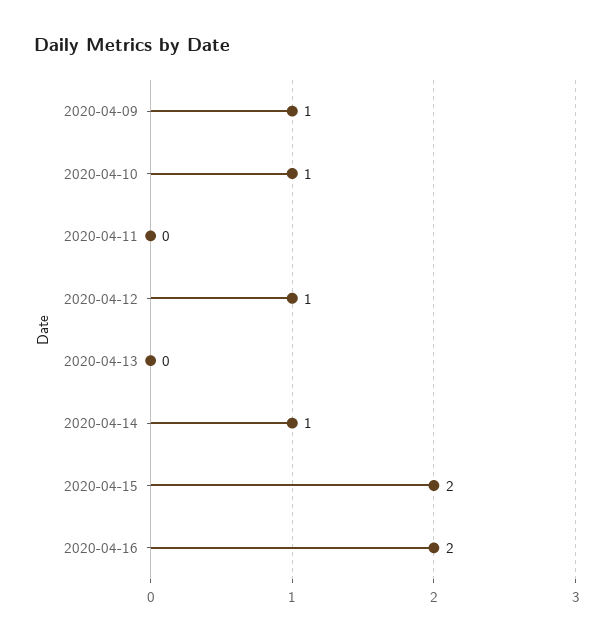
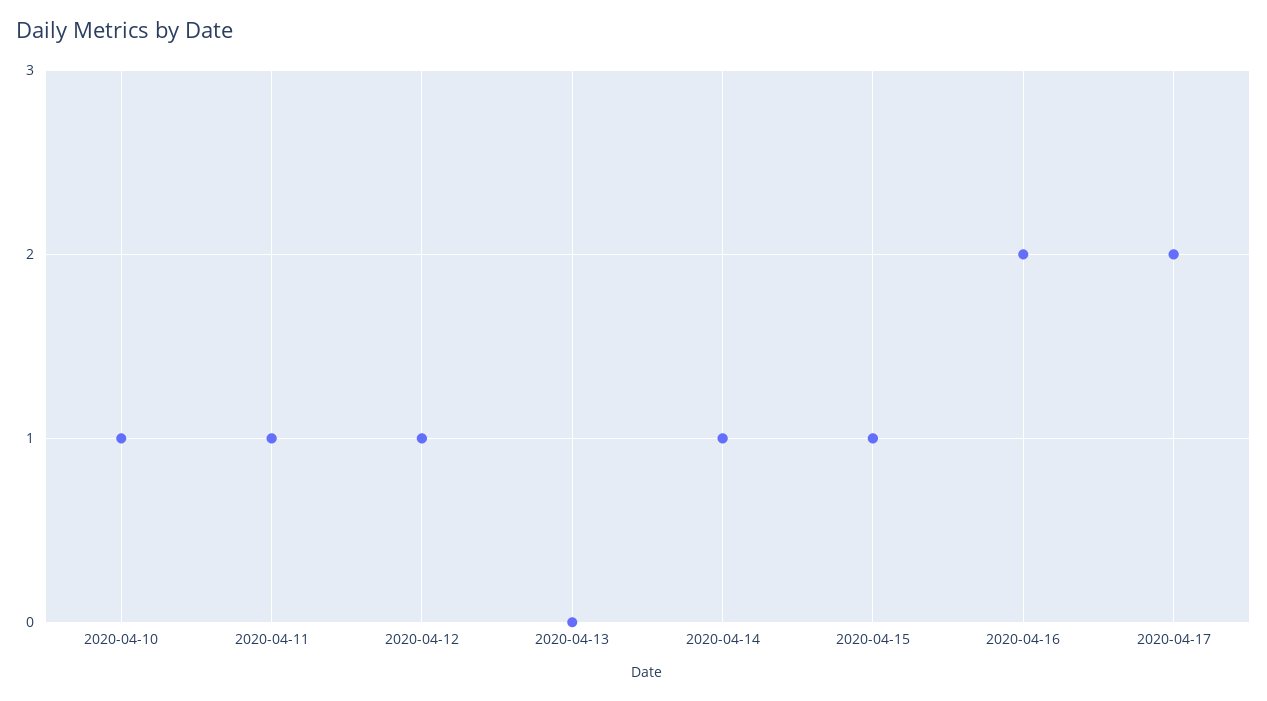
2020-04-09: 1 -> none
2020-04-11: 0 -> 1
2020-04-15: 2 -> 1
2020-04-17: none -> 2

